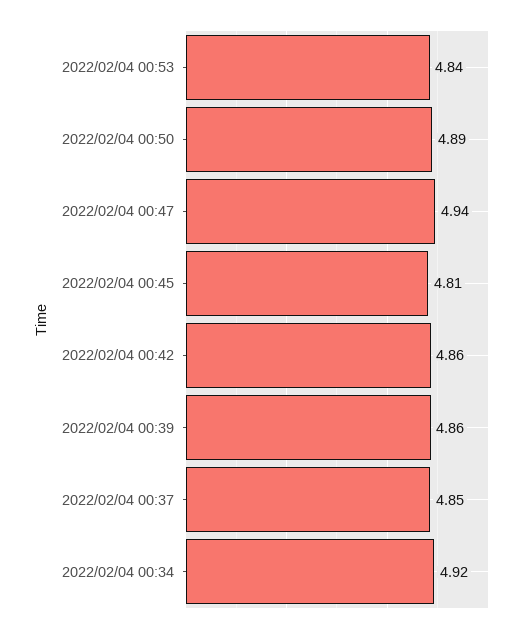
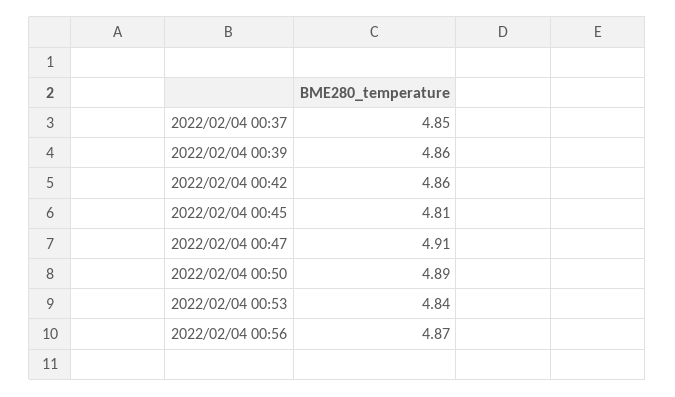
2022/02/04 00:47: 4.94 -> 4.91
2022/02/04 00:34: 4.92 -> none
2022/02/04 00:56: none -> 4.87

